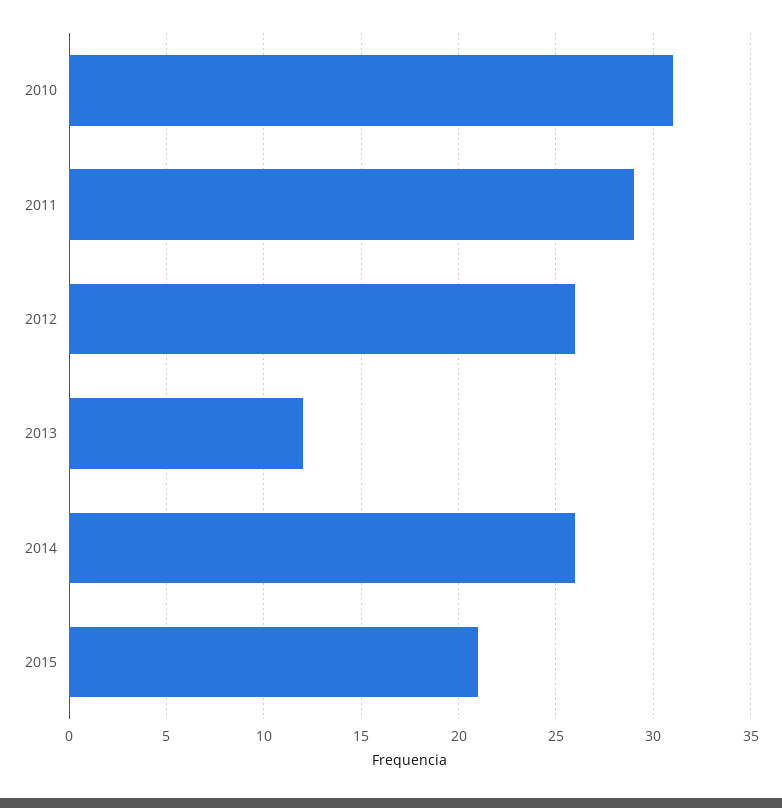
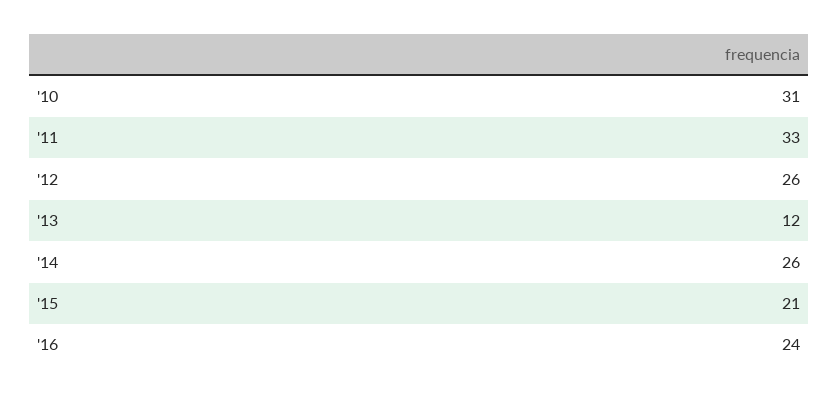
2011: 29 -> 33
'16: none -> 24

